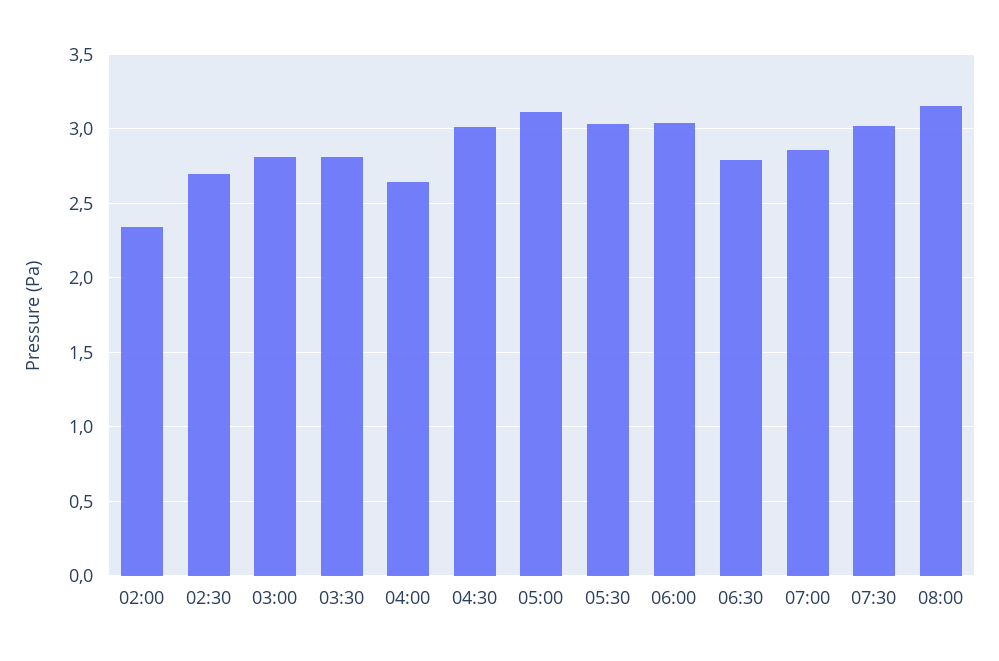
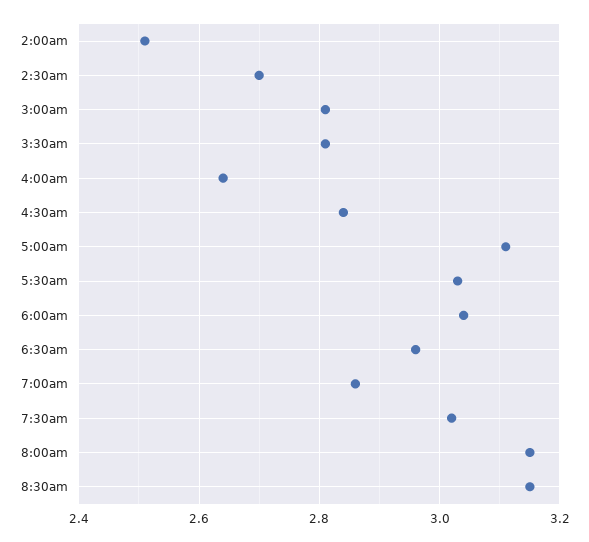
02:00: 2.35 -> 2.5
04:30: 3 -> 2.85
06:30: 2.8 -> 2.95
8:30am: none -> 3.15

